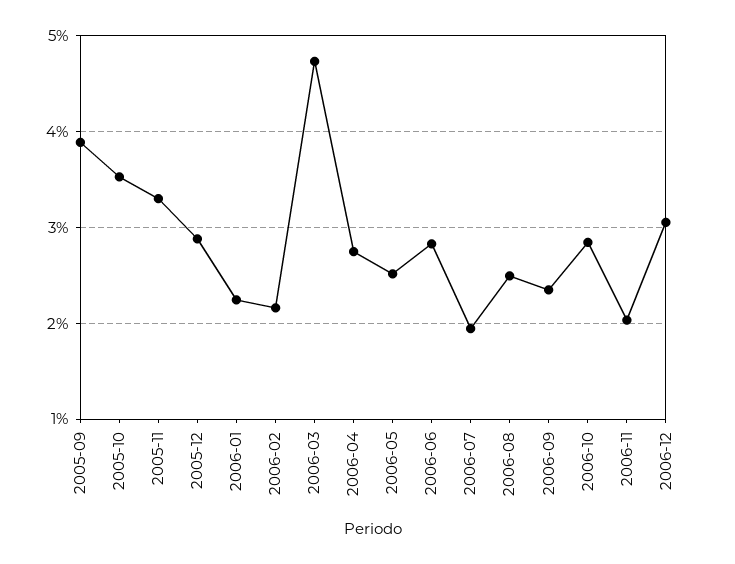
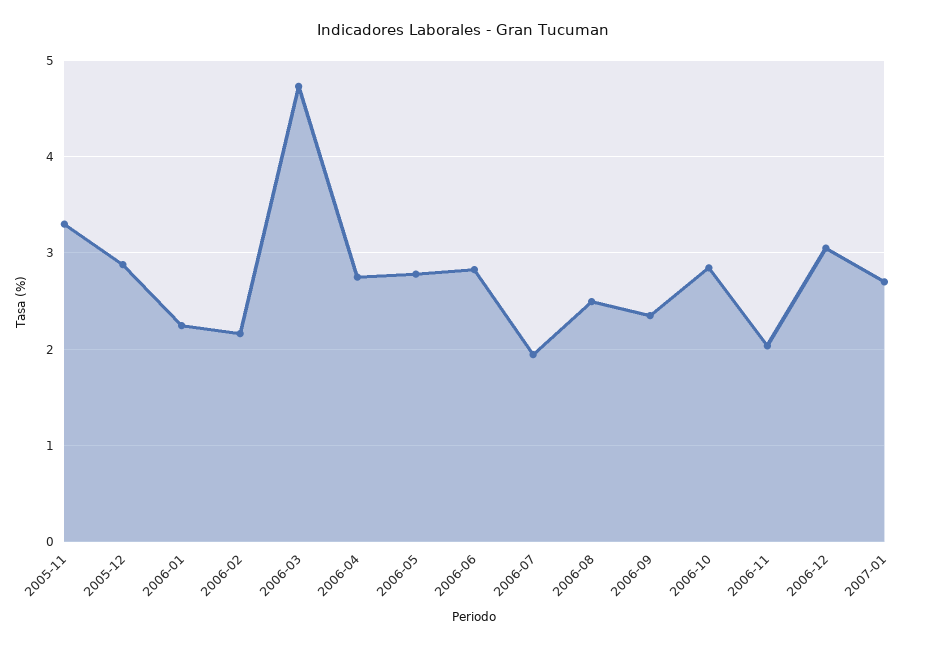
2005-09: 3.9 -> none
2005-10: 3.5 -> none
2006-05: 2.5 -> 2.8
2007-01: none -> 2.7

